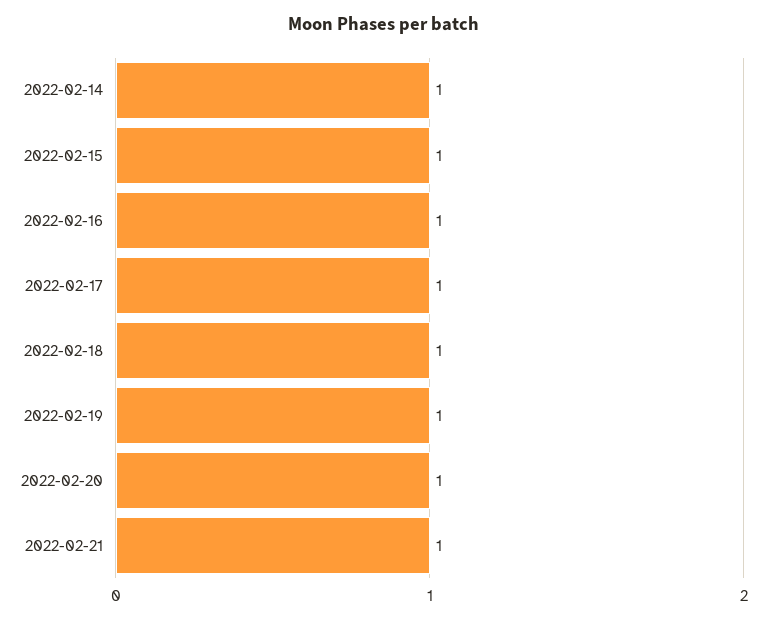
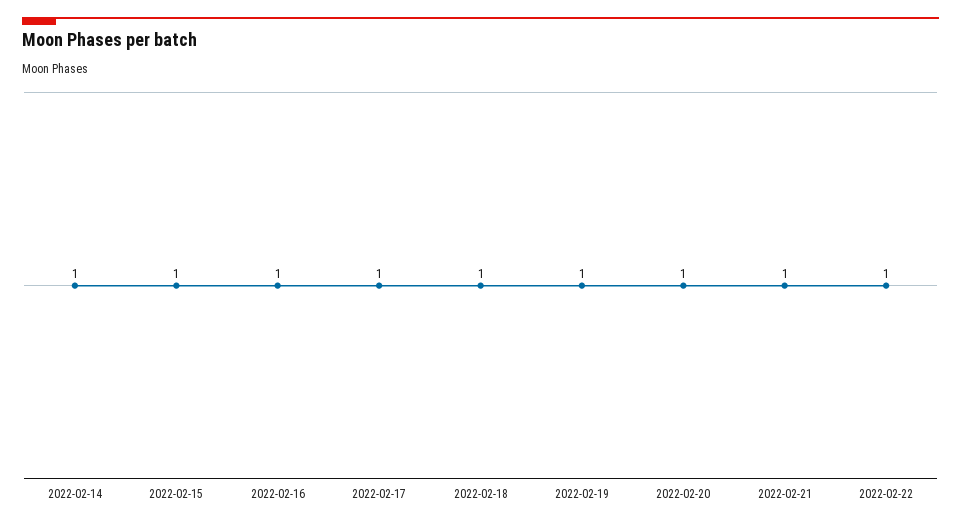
2022-02-22: none -> 1

